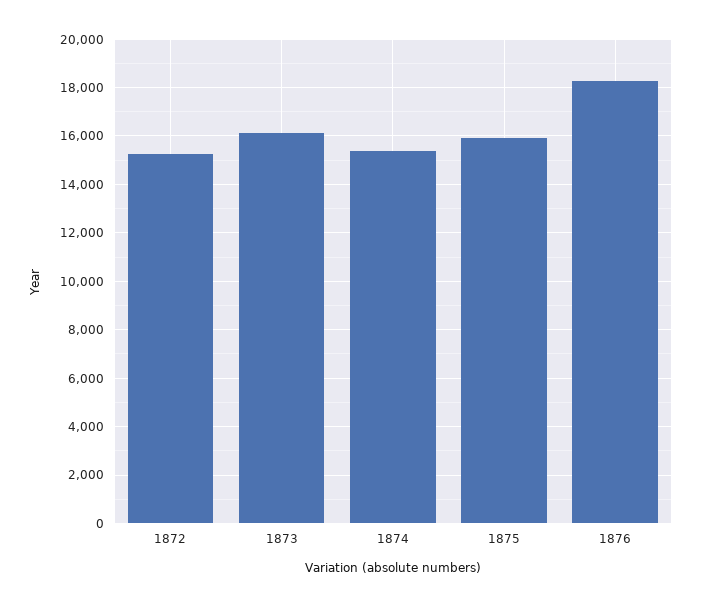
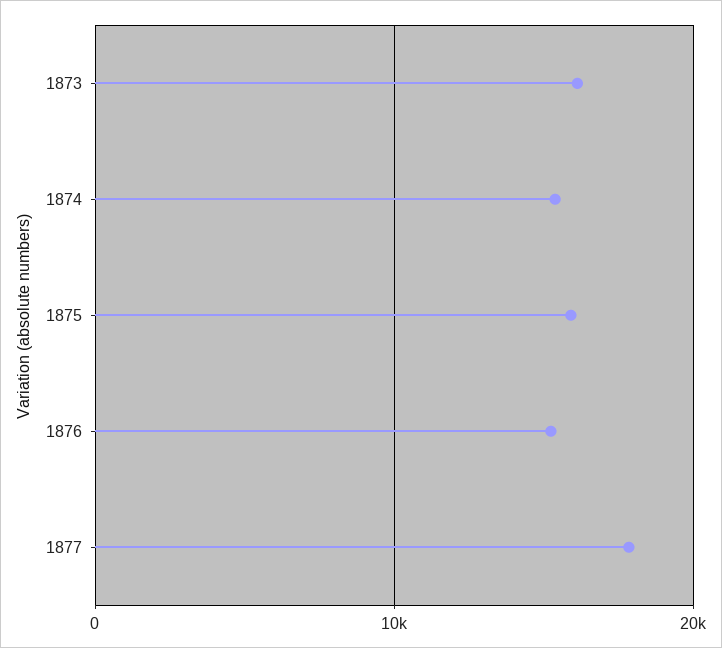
1872: 15250 -> none
1876: 18250 -> 15000
1877: none -> 18000

